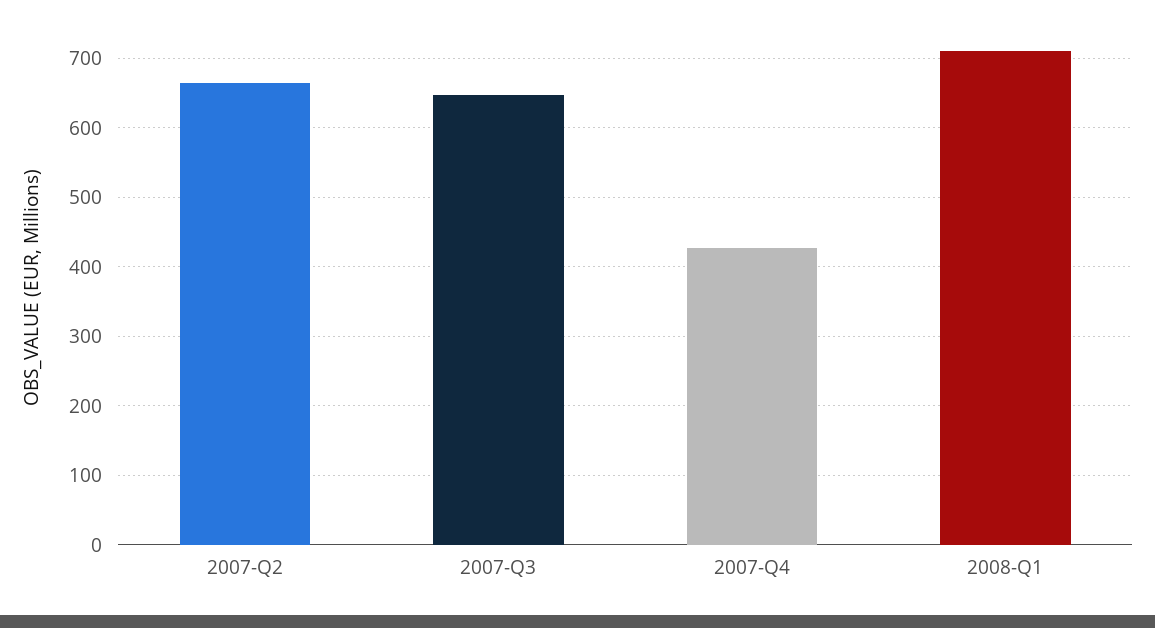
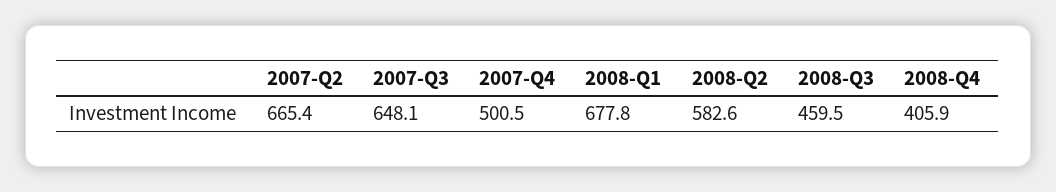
2007-Q4: 430 -> 500.5
2008-Q1: 710 -> 677.8
2008-Q2: none -> 582.6
2008-Q3: none -> 459.5
2008-Q4: none -> 405.9

